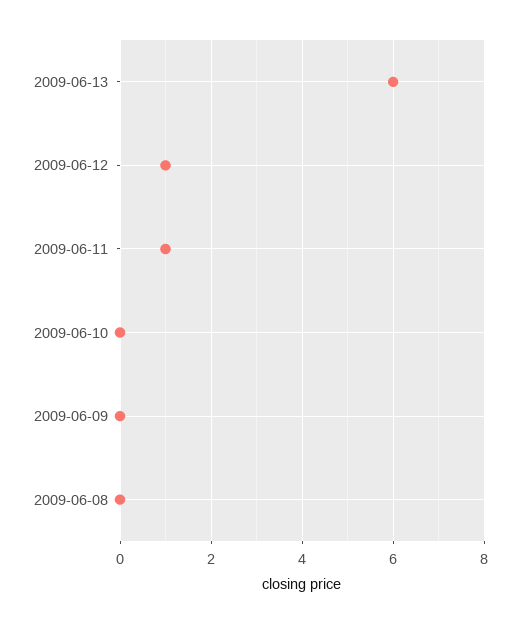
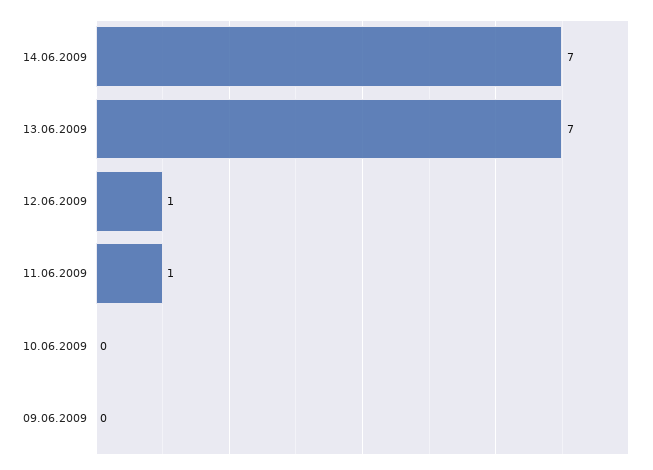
2009-06-13: 6 -> 7
2009-06-08: 0 -> none
14.06.2009: none -> 7

